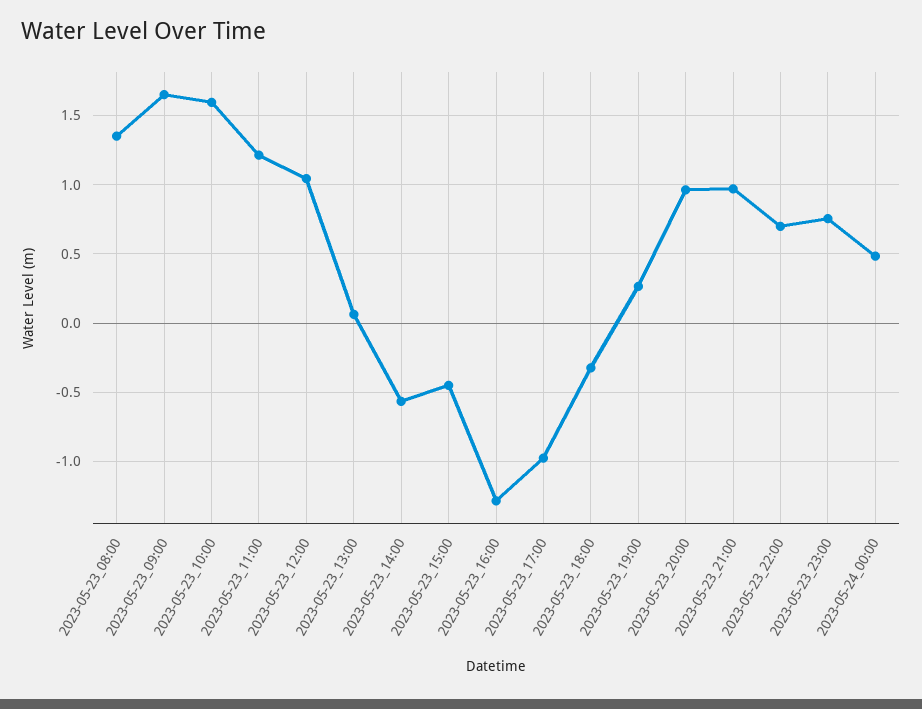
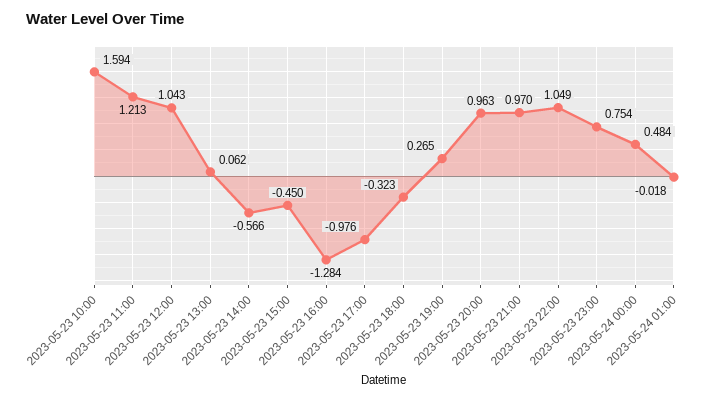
2023-05-23_08:00: 1.35 -> none
2023-05-23_09:00: 1.65 -> none
2023-05-23_22:00: 0.7 -> 1.049
2023-05-24 01:00: none -> -0.018

